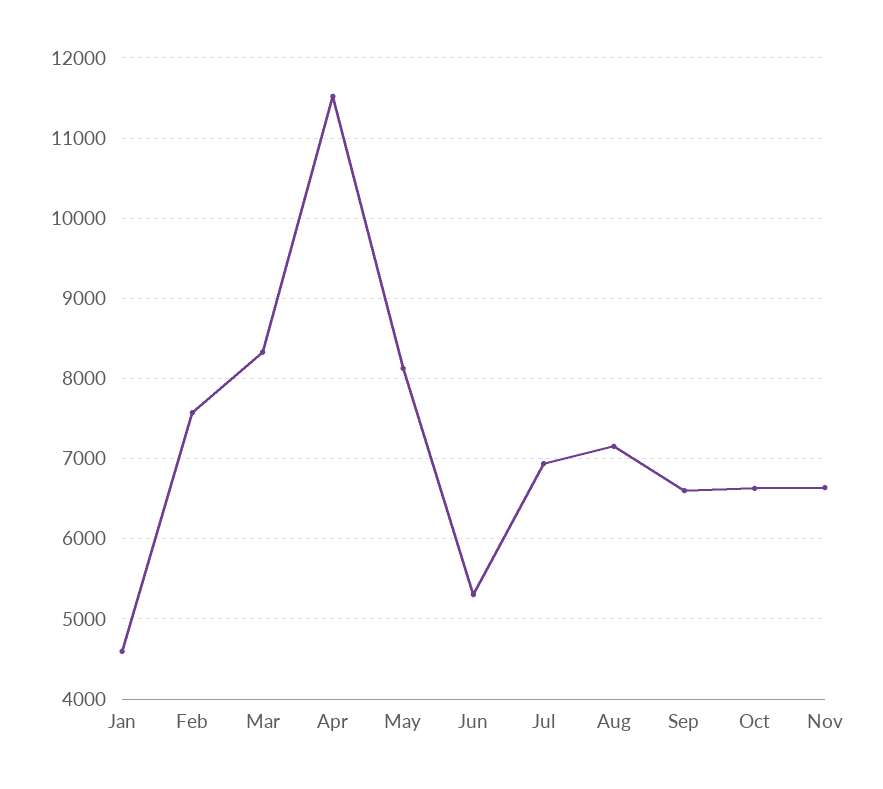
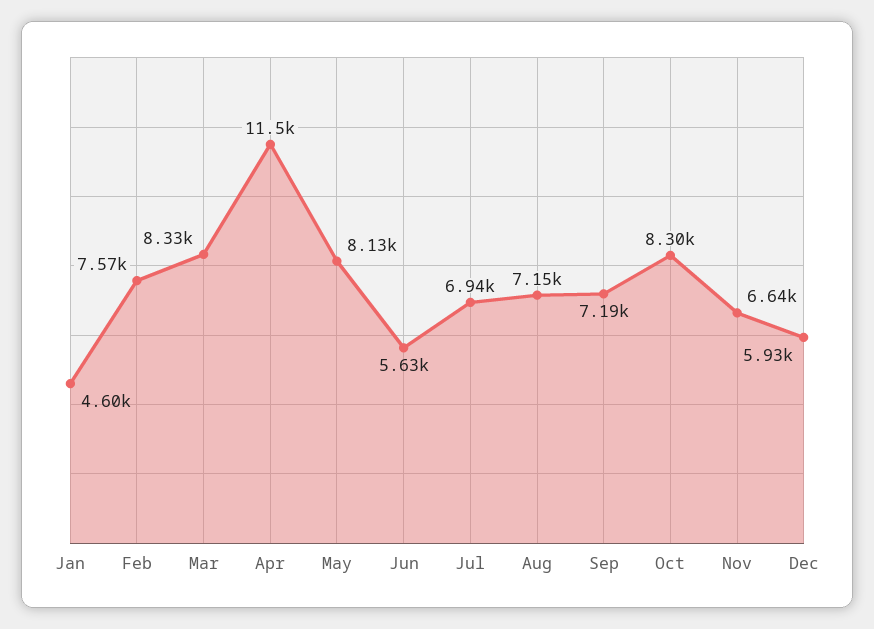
Jun: 5300 -> 5630
Sep: 6600 -> 7190
Oct: 6600 -> 8300
Dec: none -> 5930

